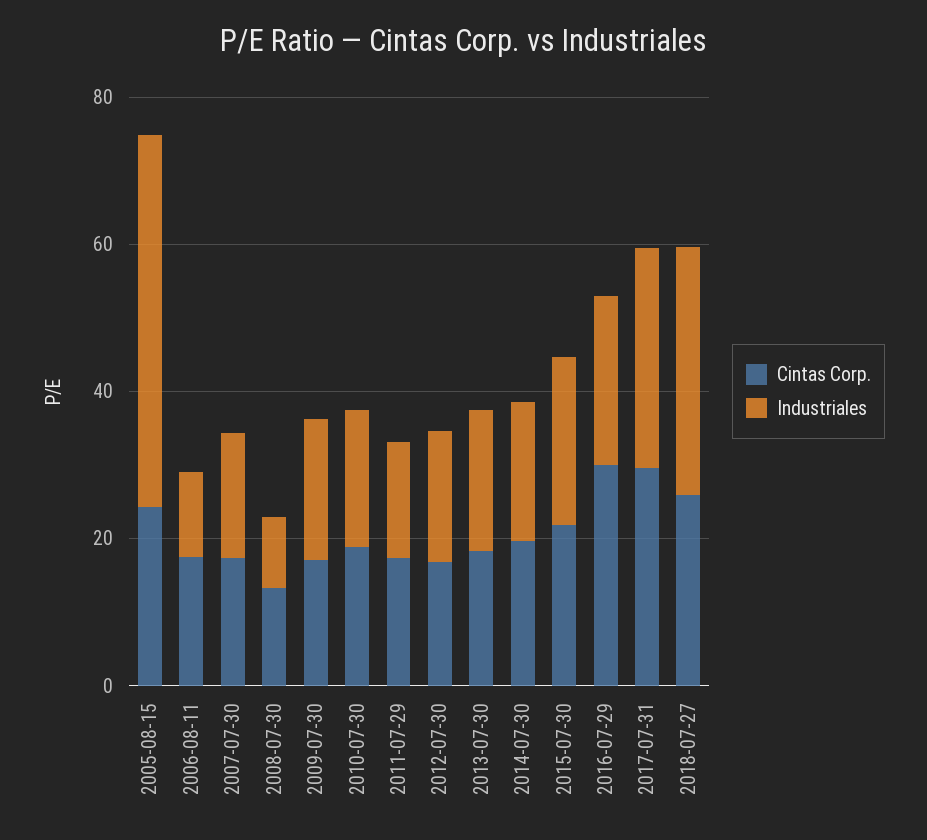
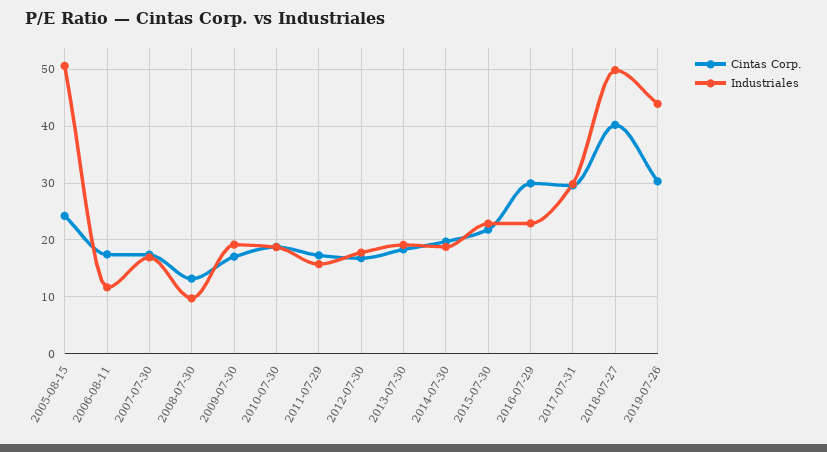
Cintas Corp., 2018-07-27: 25 -> 40
Industriales, 2018-07-27: 35 -> 50
Cintas Corp., 2019-07-26: none -> 30
Industriales, 2019-07-26: none -> 44

